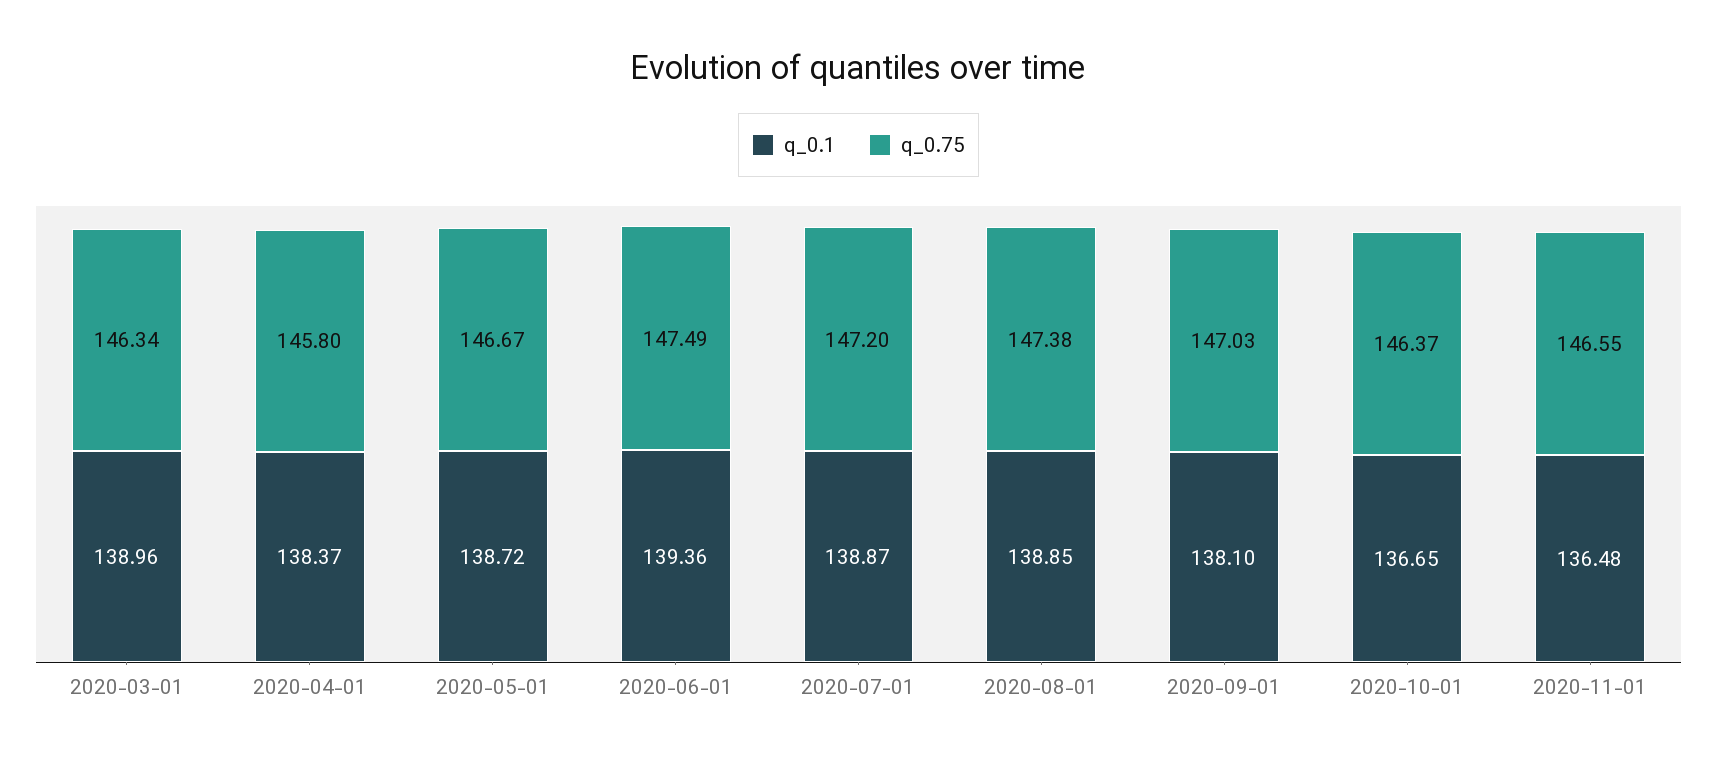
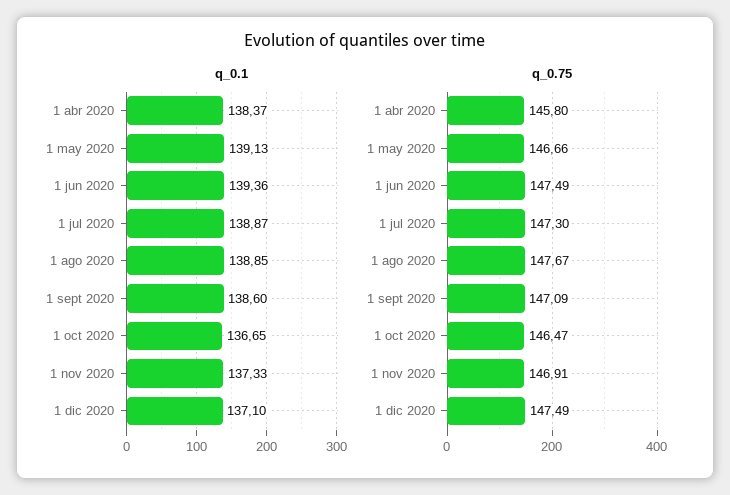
q_0.1, 2020-03-01: 138.96 -> none
q_0.75, 2020-03-01: 146.34 -> none
q_0.1, 2020-05-01: 138.72 -> 139.13
q_0.75, 2020-05-01: 146.67 -> 146.66
q_0.75, 2020-07-01: 147.2 -> 147.3
q_0.75, 2020-08-01: 147.38 -> 147.67
q_0.1, 2020-09-01: 138.1 -> 138.6
q_0.75, 2020-09-01: 147.03 -> 147.09
q_0.75, 2020-10-01: 146.37 -> 146.47
q_0.1, 2020-11-01: 136.48 -> 137.33
q_0.75, 2020-11-01: 146.55 -> 146.91
q_0.1, 1 dic 2020: none -> 137.1
q_0.75, 1 dic 2020: none -> 147.49

